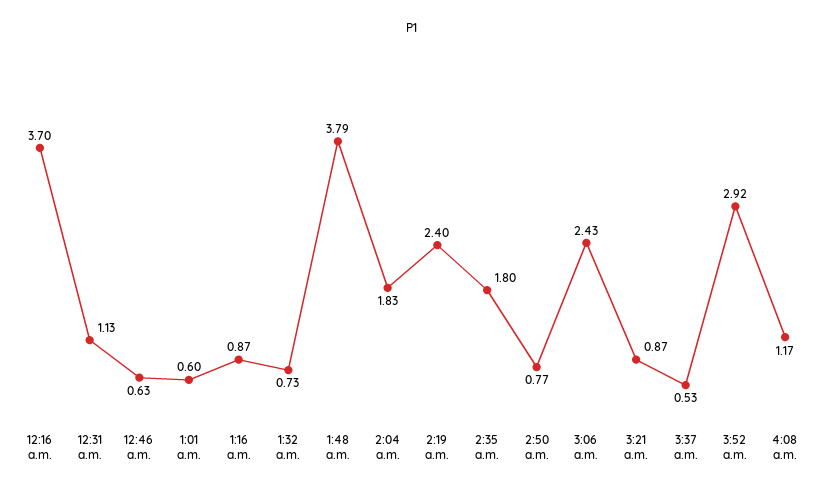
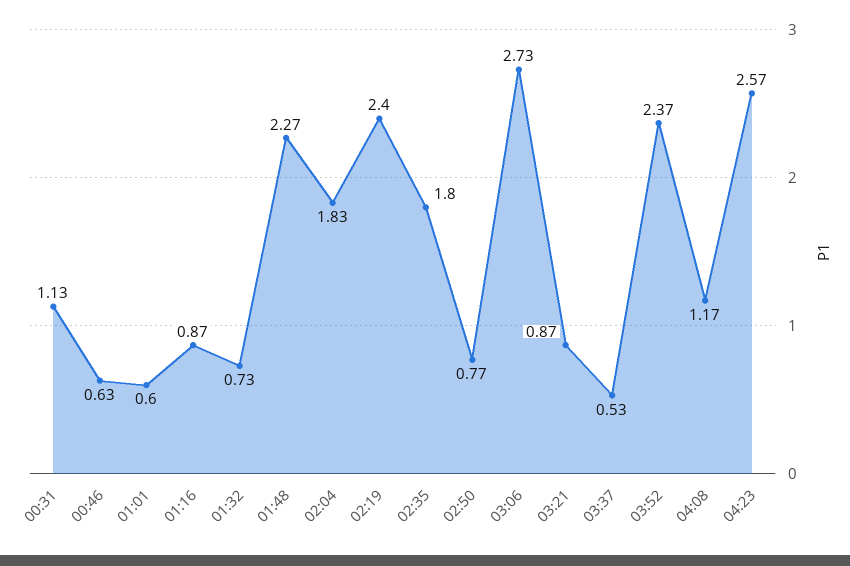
12:16 a.m.: 3.7 -> none
1:48 a.m.: 3.79 -> 2.27
3:06 a.m.: 2.43 -> 2.73
3:52 a.m.: 2.92 -> 2.37
04:23: none -> 2.57

